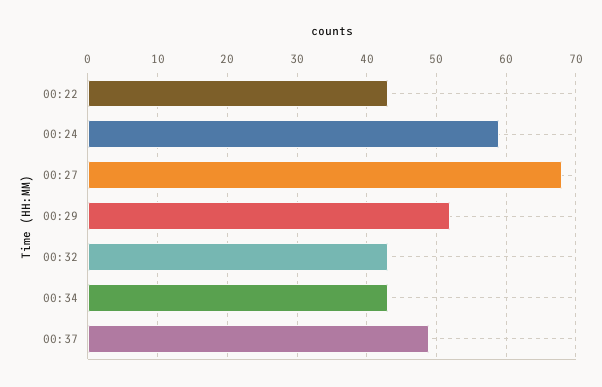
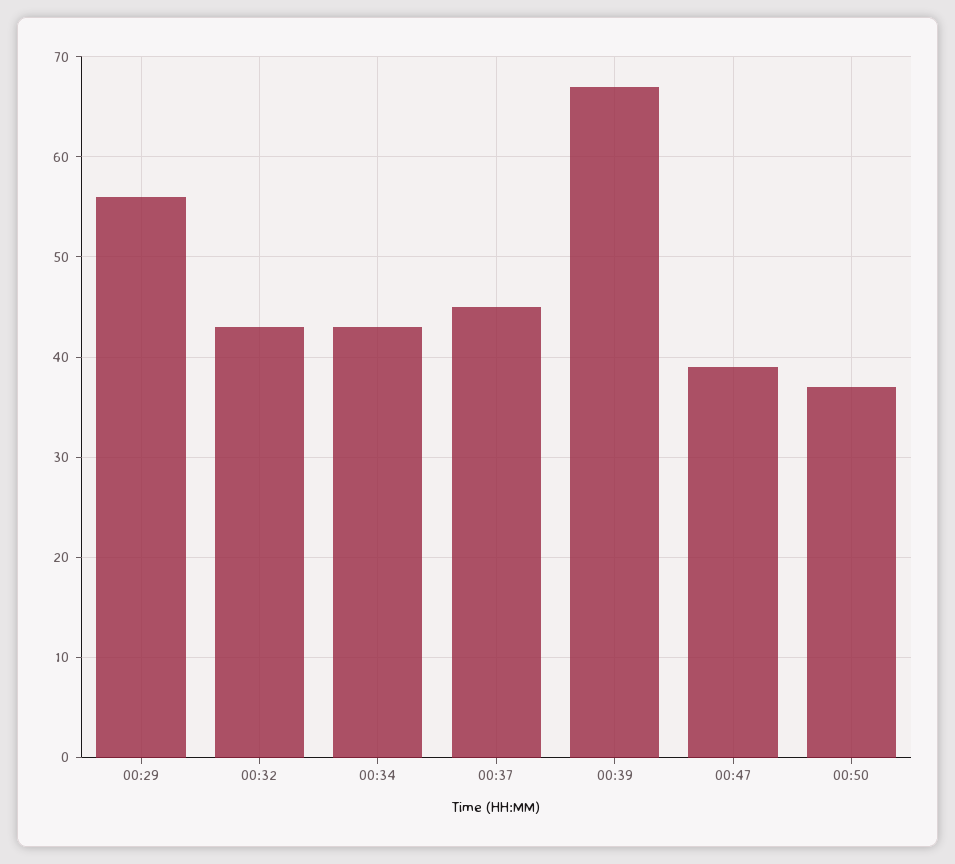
00:22: 43 -> none
00:24: 59 -> none
00:27: 68 -> none
00:29: 52 -> 56
00:37: 49 -> 45
00:39: none -> 67
00:47: none -> 39
00:50: none -> 37

